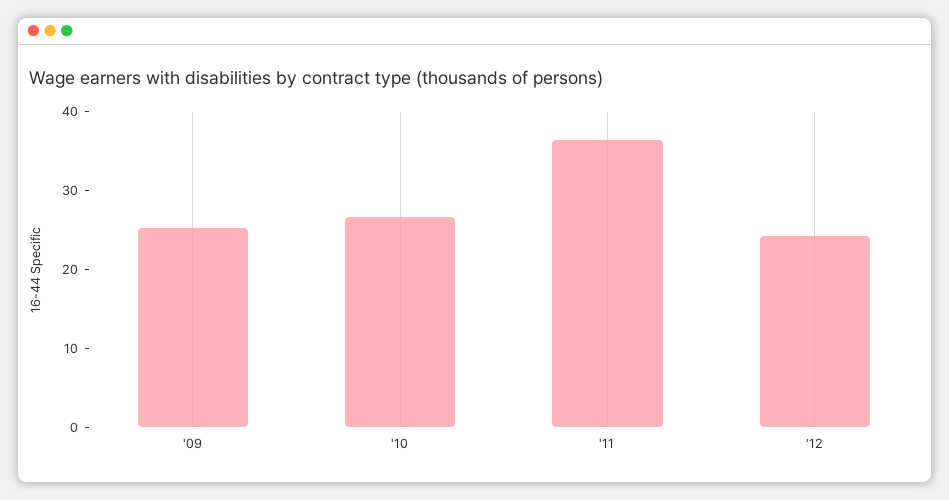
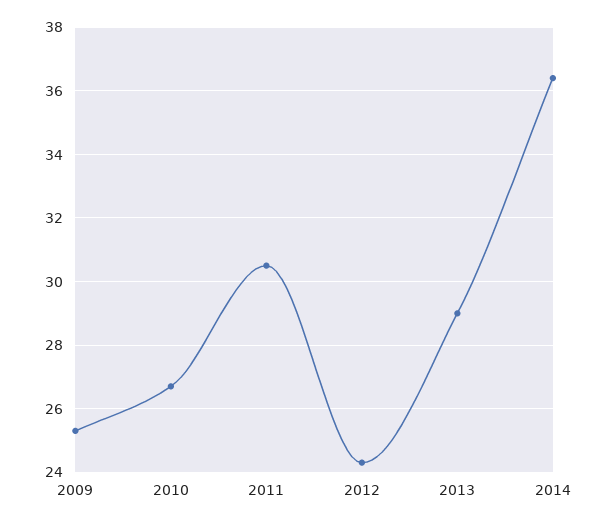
'11: 36 -> 30.5
2013: none -> 29
2014: none -> 36.5

